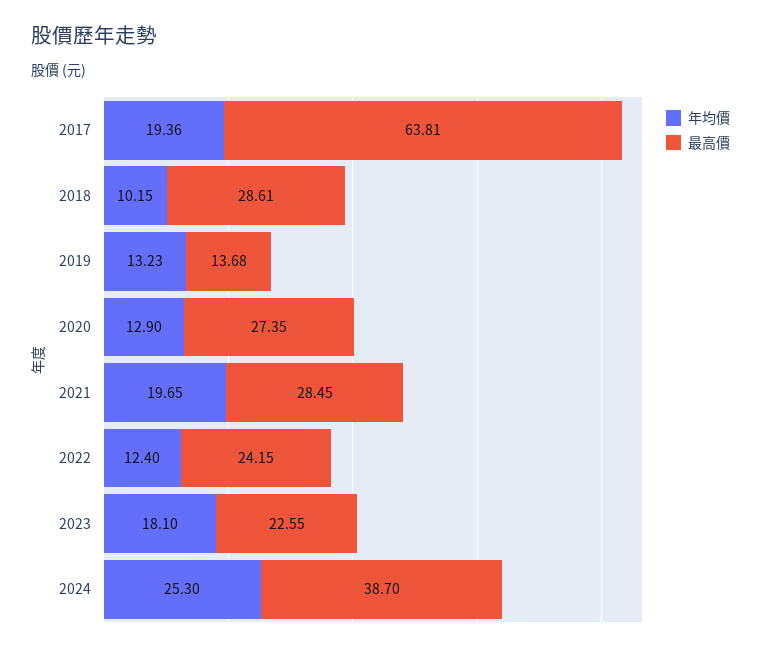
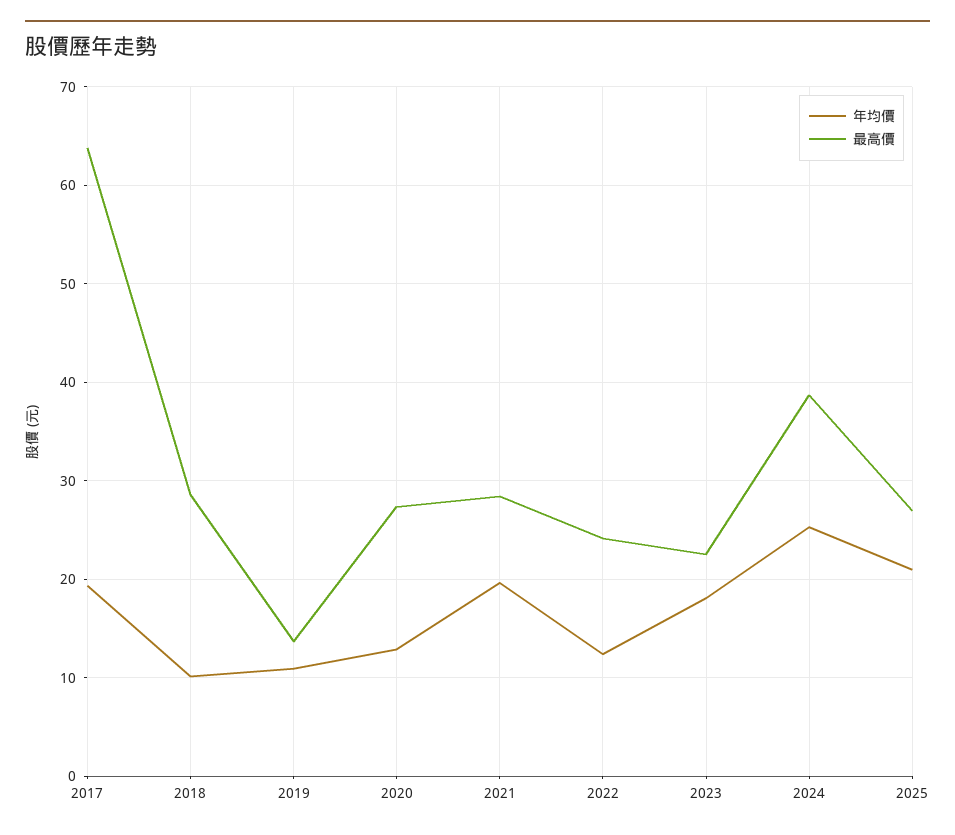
年均價, 2019: 13.23 -> 11
年均價, 2025: none -> 21
最高價, 2025: none -> 27

